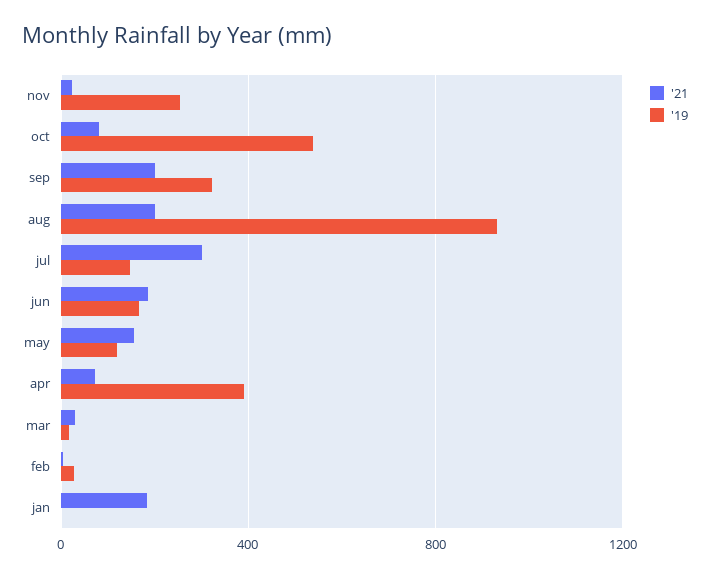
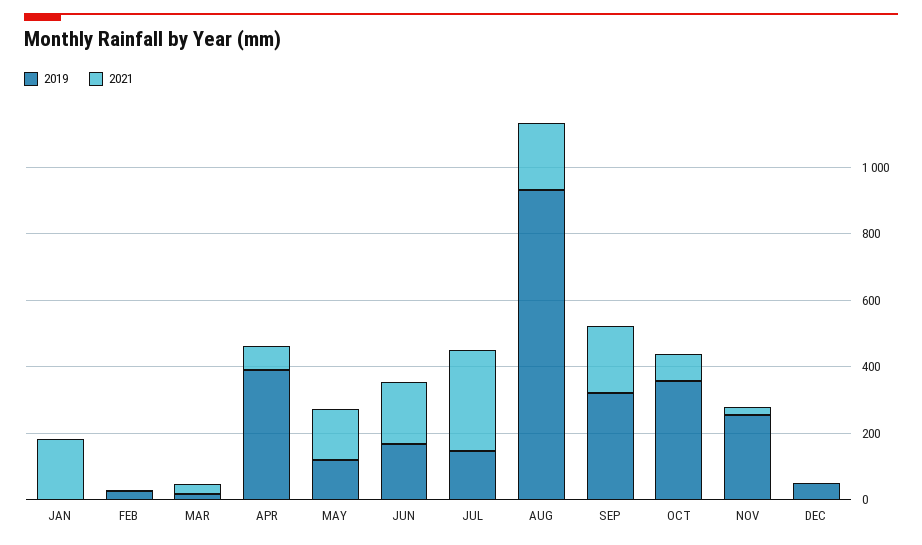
'19, oct: 550 -> 350
'19, DEC: none -> 50
'21, DEC: none -> 0

